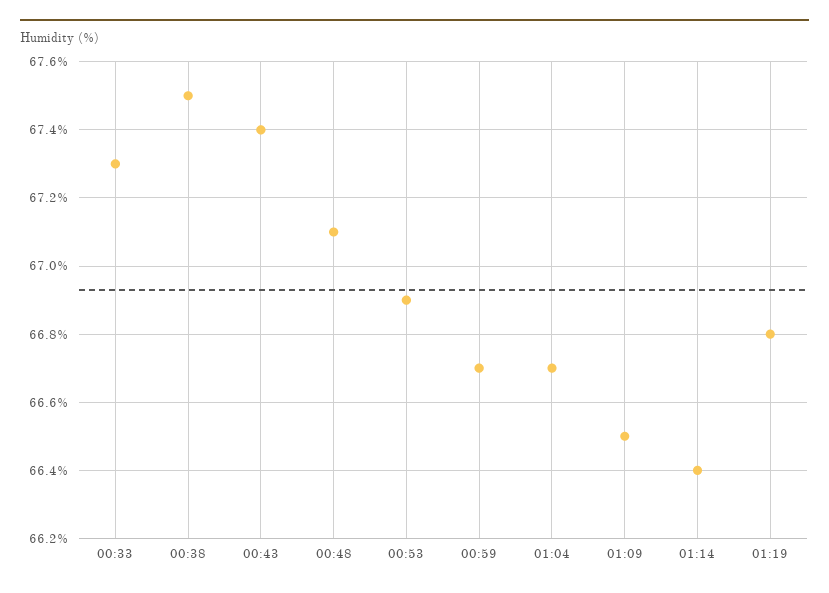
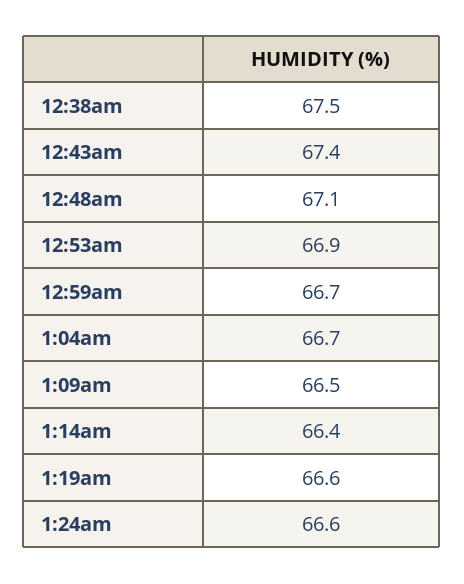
00:33: 67.3 -> none
01:19: 66.8 -> 66.6
1:24am: none -> 66.6

